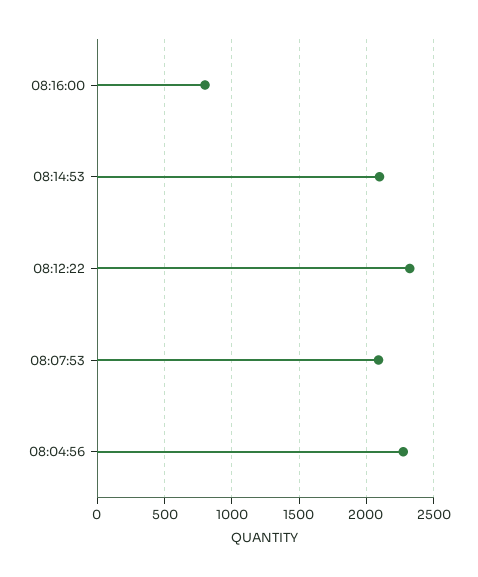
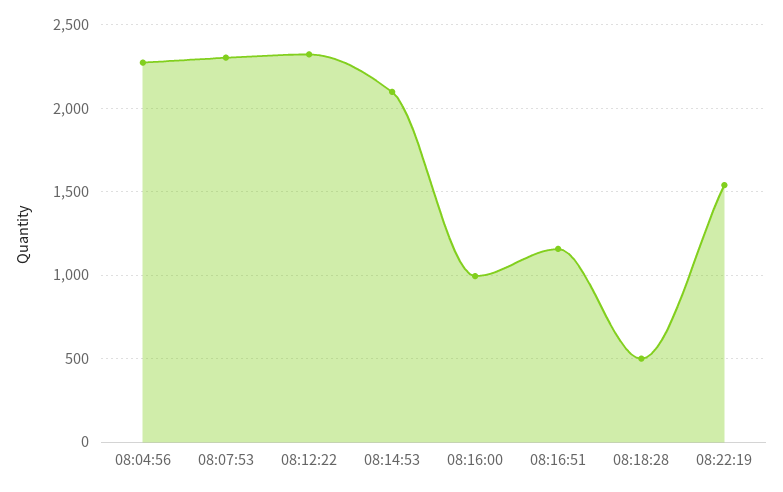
08:16:00: 800 -> 1000
08:07:53: 2100 -> 2300
08:16:51: none -> 1150
08:18:28: none -> 500
08:22:19: none -> 1550

